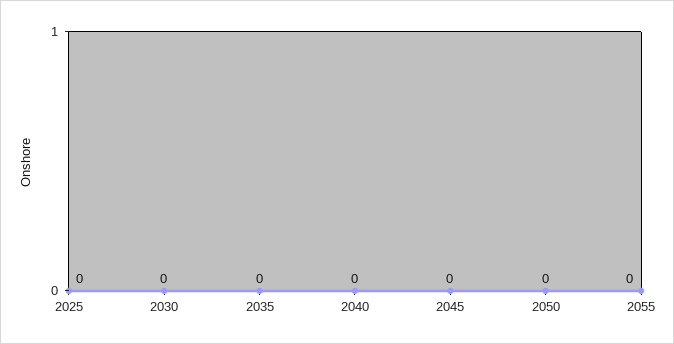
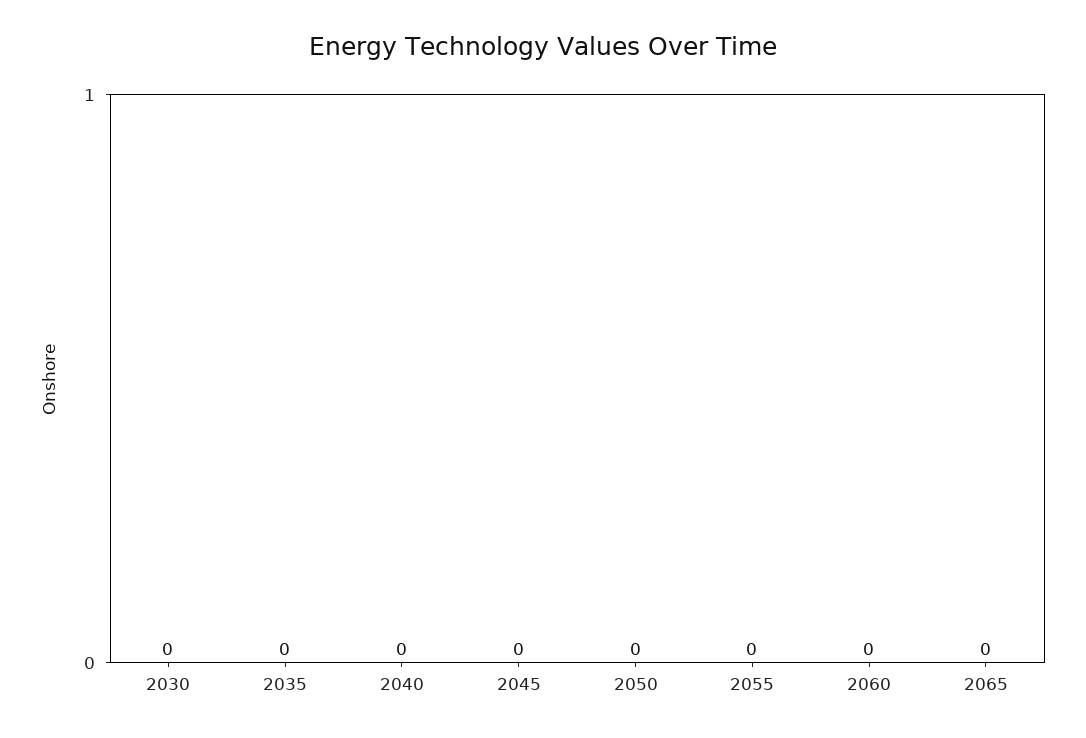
2025: 0 -> none
2060: none -> 0
2065: none -> 0

